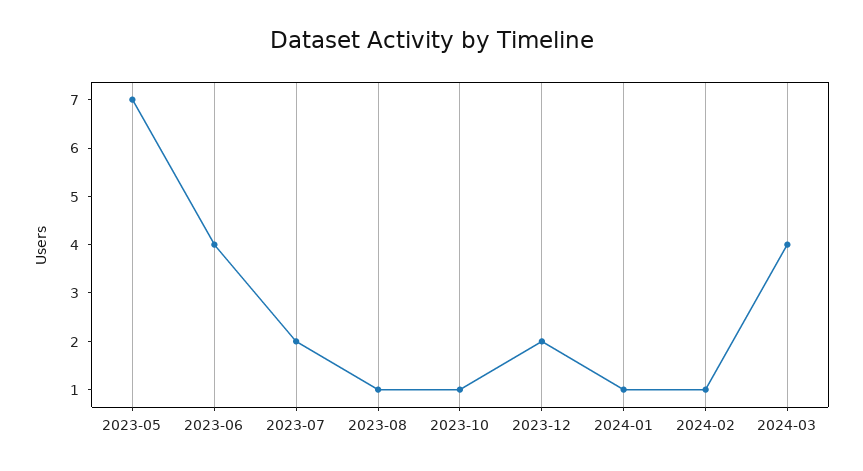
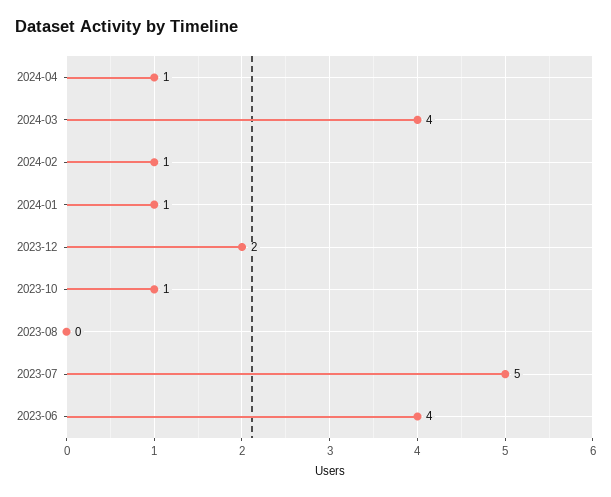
2023-05: 7 -> none
2023-07: 2 -> 5
2023-08: 1 -> 0
2024-04: none -> 1

